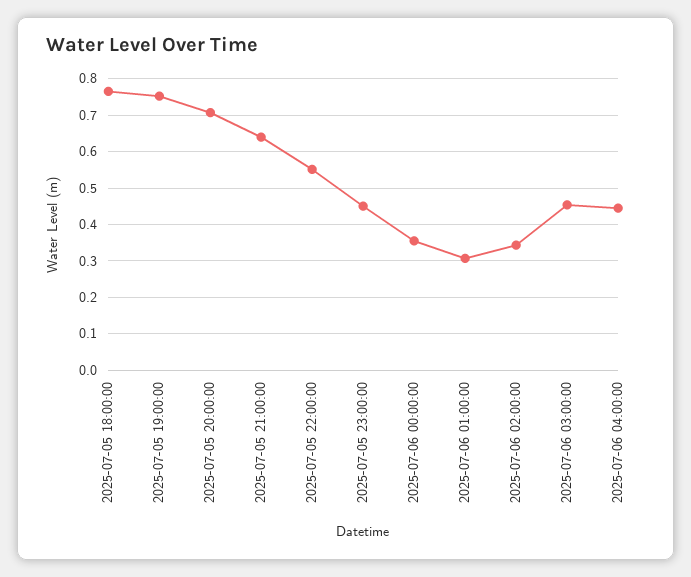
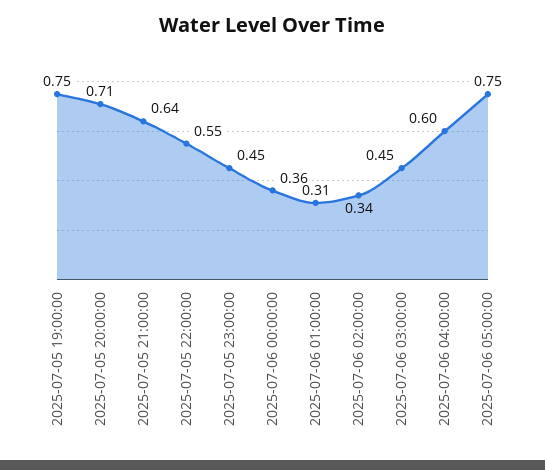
2025-07-05 18:00:00: 0.76 -> none
2025-07-06 04:00:00: 0.44 -> 0.6
2025-07-06 05:00:00: none -> 0.75

